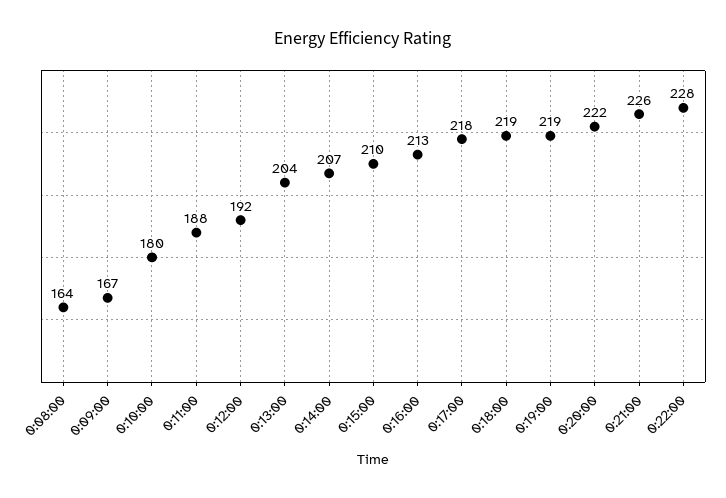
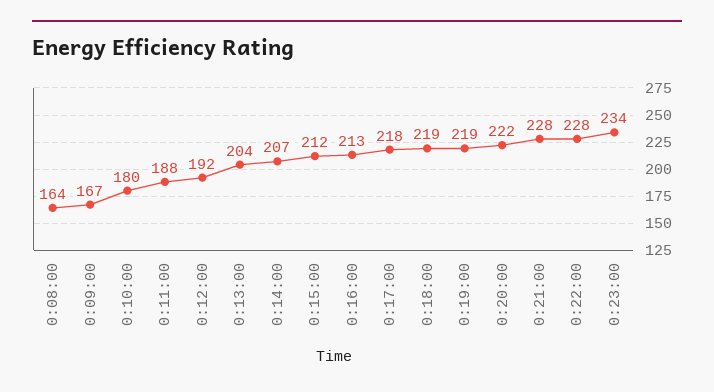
0:15:00: 210 -> 212
0:21:00: 226 -> 228
0:23:00: none -> 234

